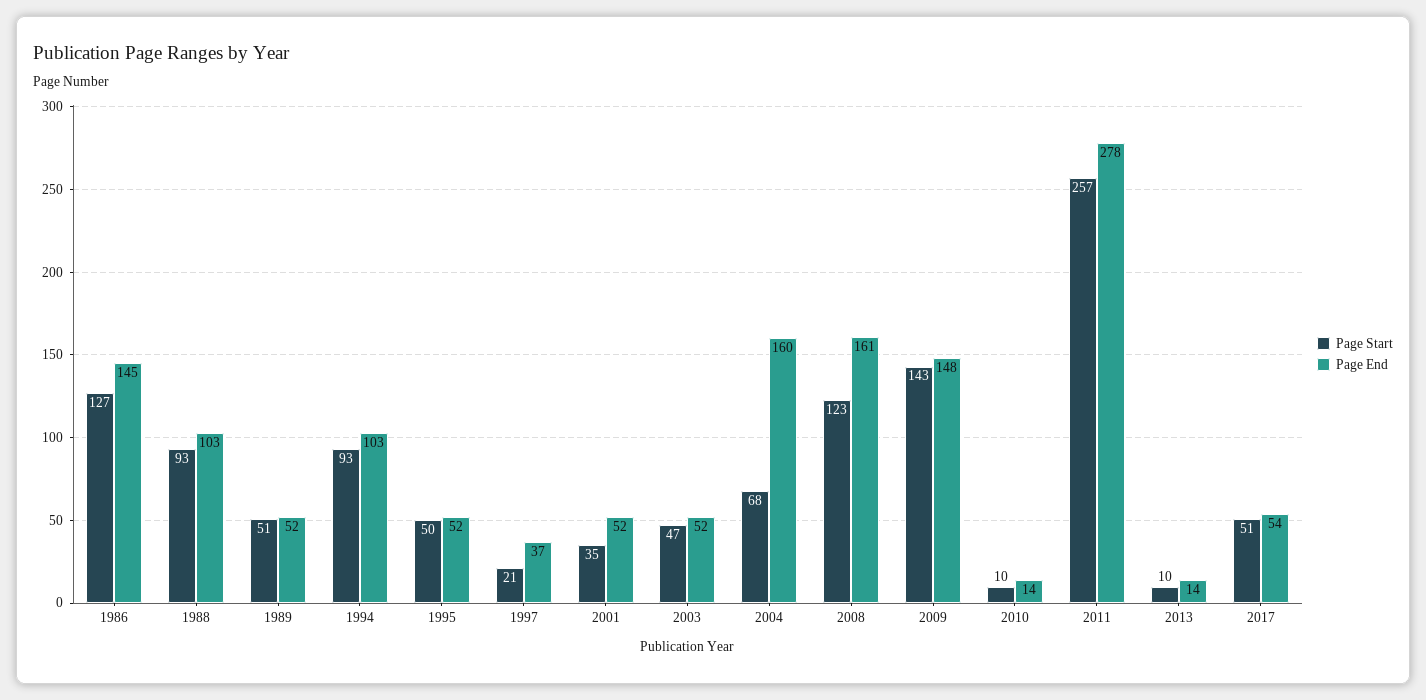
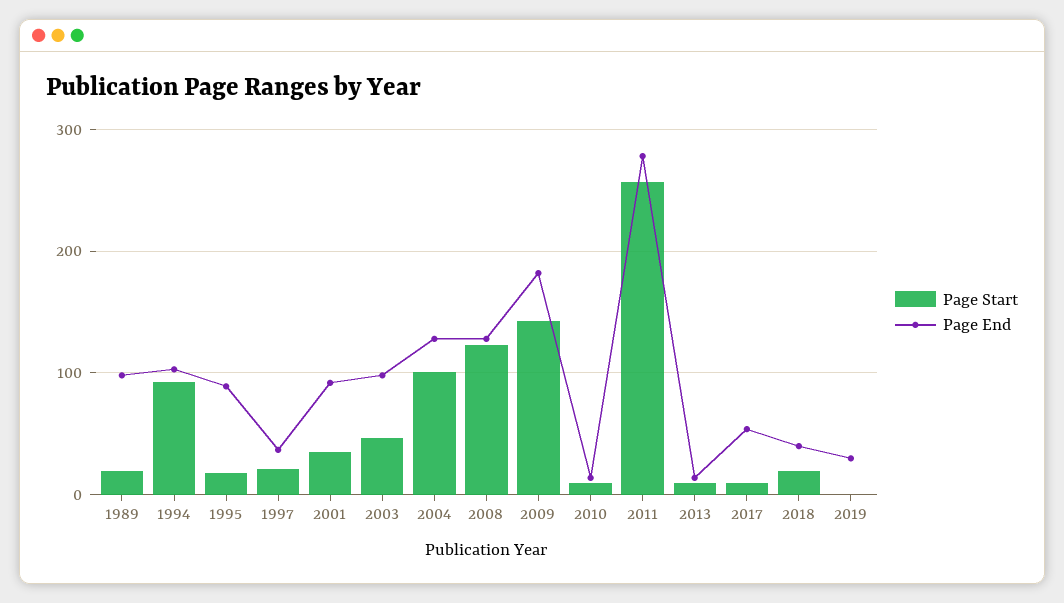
Page Start, 1986: 127 -> none
Page End, 1986: 145 -> none
Page Start, 1988: 93 -> none
Page End, 1988: 103 -> none
Page Start, 1989: 51 -> 20
Page End, 1989: 52 -> 100
Page Start, 1995: 50 -> 20
Page End, 1995: 52 -> 90
Page End, 2001: 52 -> 90
Page End, 2003: 52 -> 100
Page Start, 2004: 68 -> 100
Page End, 2004: 160 -> 130
Page End, 2008: 161 -> 130
Page End, 2009: 148 -> 180
Page Start, 2017: 51 -> 10
Page Start, 2018: none -> 20
Page End, 2018: none -> 40
Page Start, 2019: none -> 0
Page End, 2019: none -> 30

